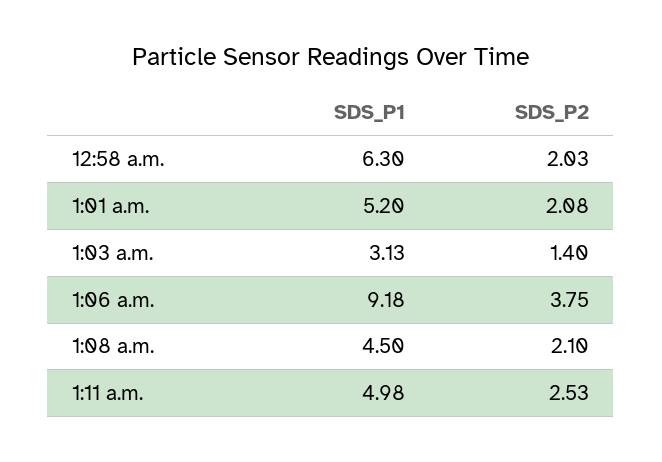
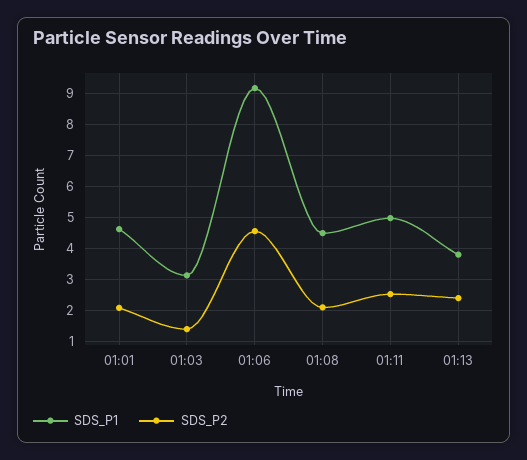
SDS_P1, 12:58 a.m.: 6.3 -> none
SDS_P2, 12:58 a.m.: 2.03 -> none
SDS_P1, 1:01 a.m.: 5.2 -> 4.6
SDS_P2, 1:06 a.m.: 3.75 -> 4.6
SDS_P1, 01:13: none -> 3.8
SDS_P2, 01:13: none -> 2.4

